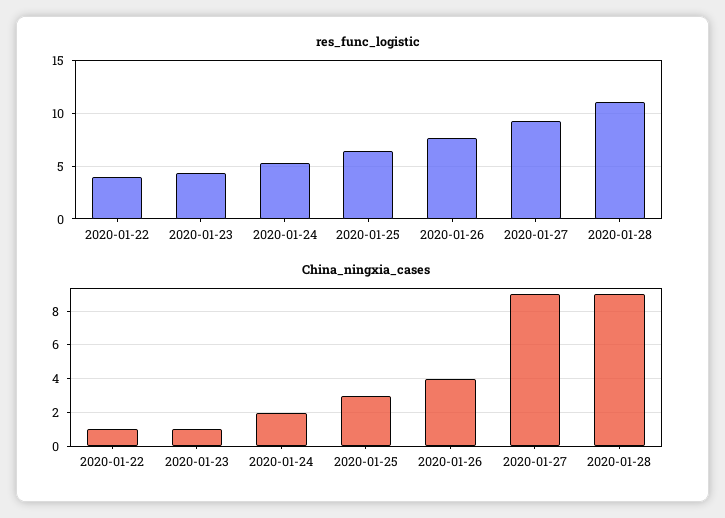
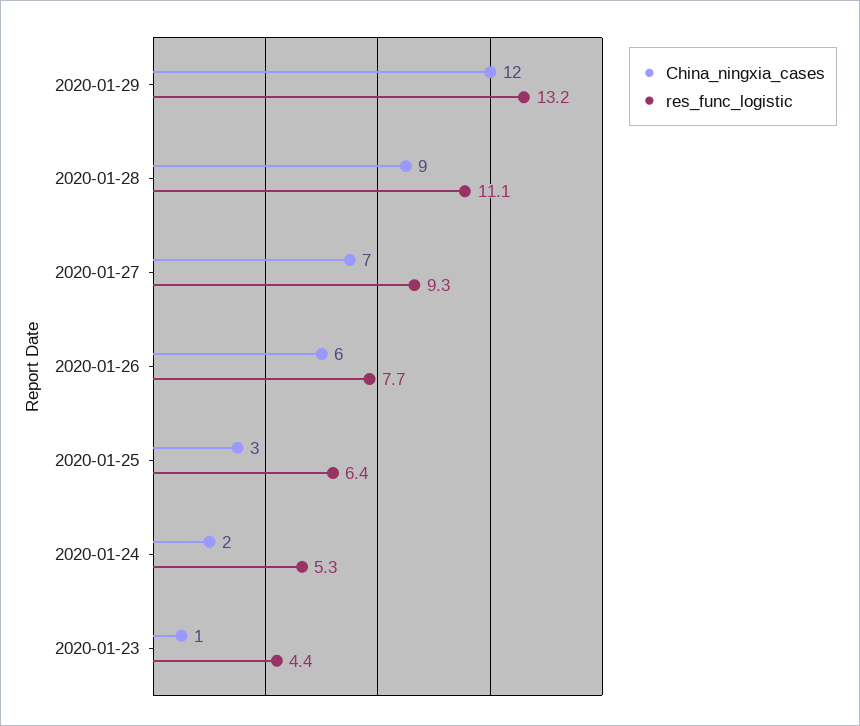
res_func_logistic, 2020-01-22: 4 -> none
China_ningxia_cases, 2020-01-22: 1 -> none
China_ningxia_cases, 2020-01-26: 4 -> 6
China_ningxia_cases, 2020-01-27: 9 -> 7
China_ningxia_cases, 2020-01-29: none -> 12
res_func_logistic, 2020-01-29: none -> 13.2

